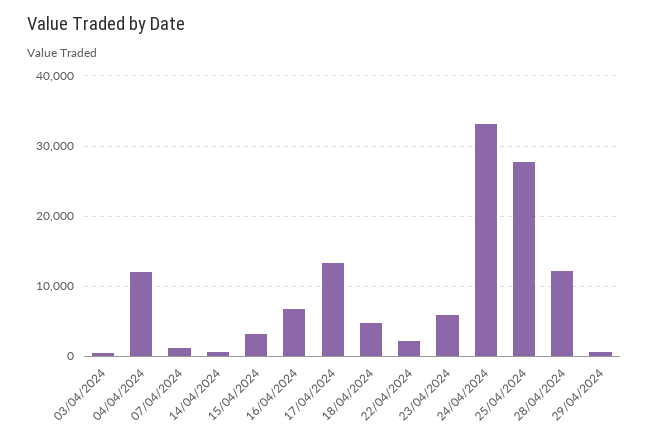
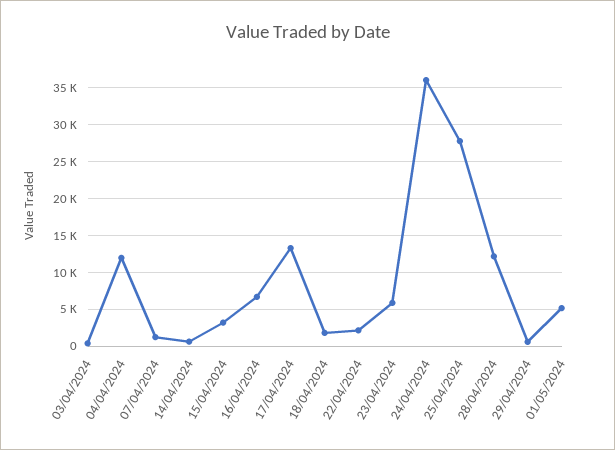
18/04/2024: 5000 -> 2000
24/04/2024: 33000 -> 36000
01/05/2024: none -> 5000

